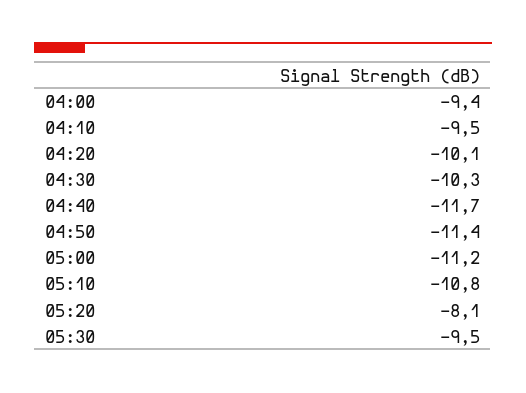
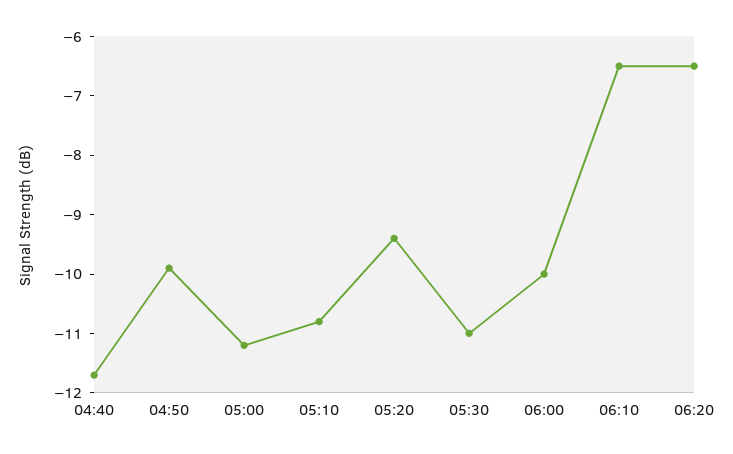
04:00: -9.4 -> none
04:10: -9.5 -> none
04:20: -10.1 -> none
04:30: -10.3 -> none
04:50: -11.4 -> -10
05:20: -8.1 -> -9.5
05:30: -9.5 -> -11
06:00: none -> -10
06:10: none -> -6.5
06:20: none -> -6.5

